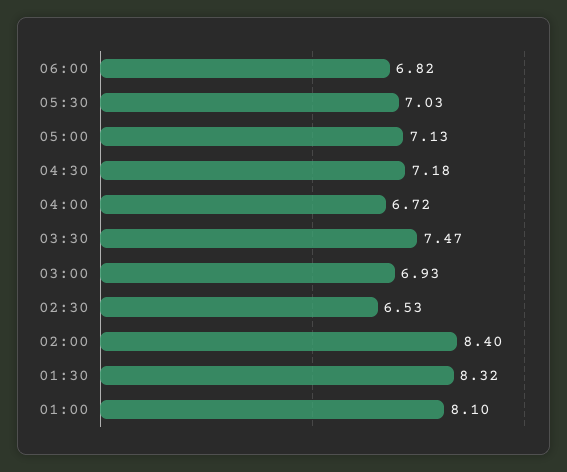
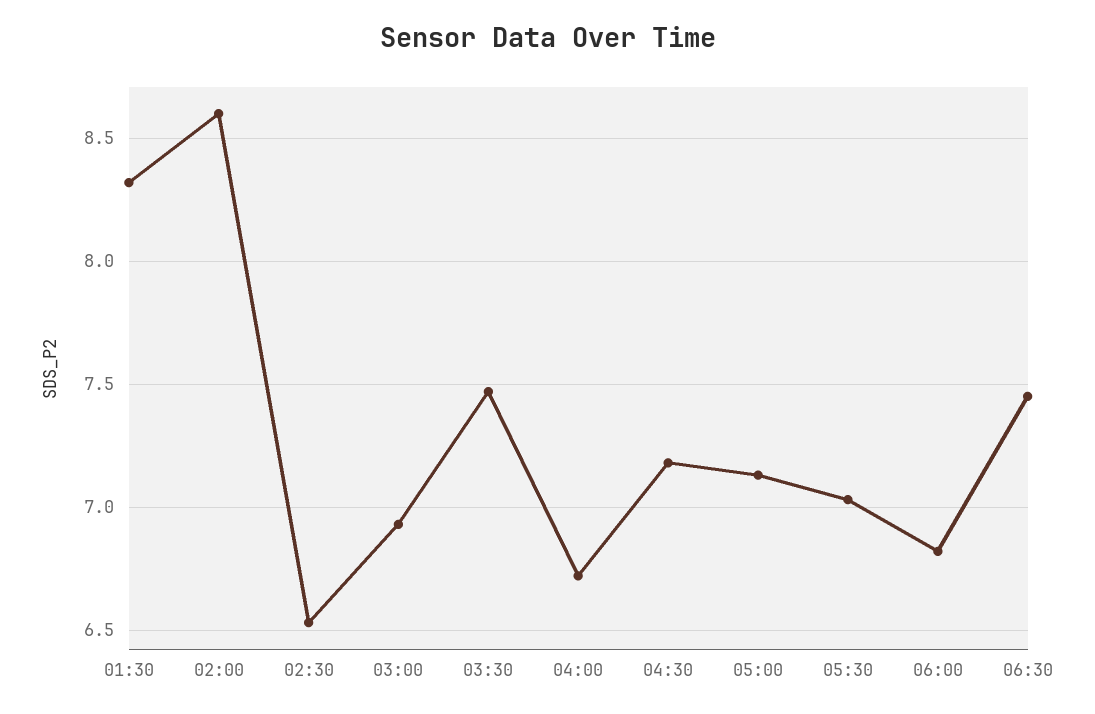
02:00: 8.4 -> 8.6
01:00: 8.1 -> none
06:30: none -> 7.45

